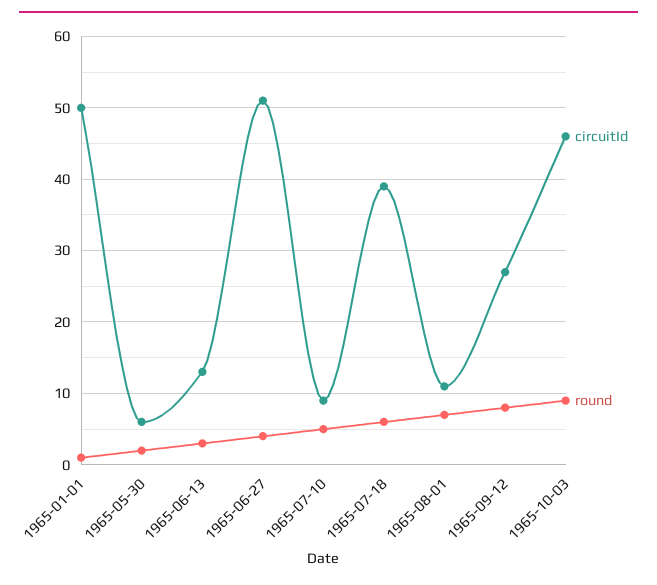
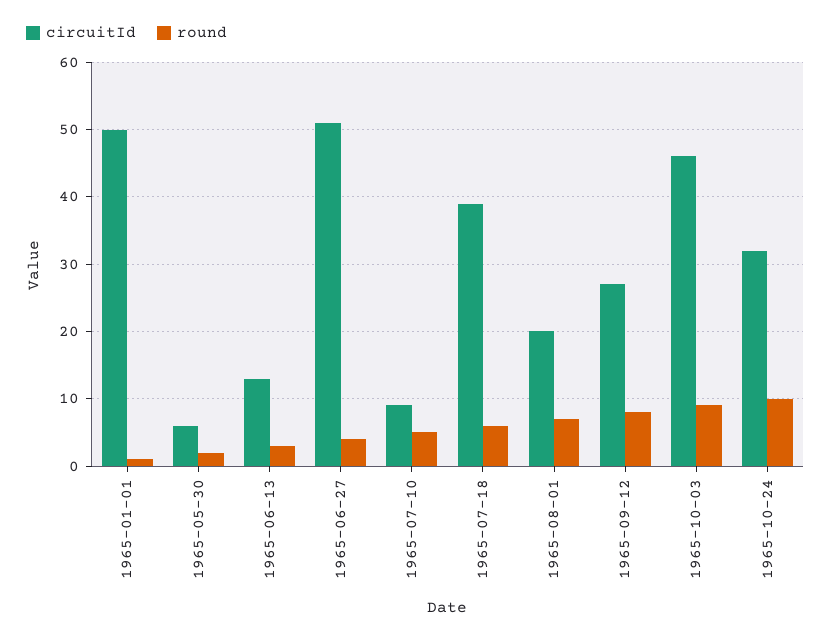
circuitId, 1965-08-01: 11 -> 20
circuitId, 1965-10-24: none -> 32
round, 1965-10-24: none -> 10

